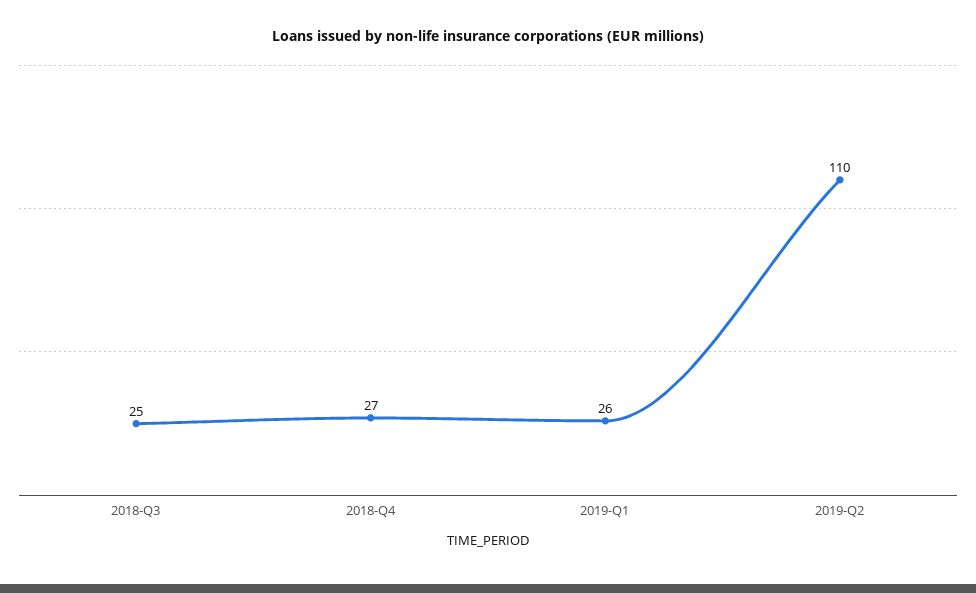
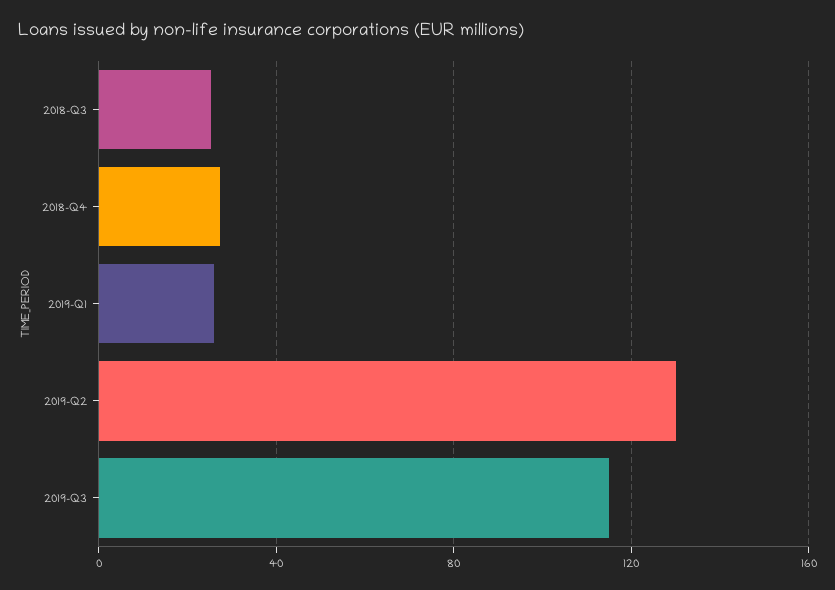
2019-Q2: 110 -> 130
2019-Q3: none -> 115

